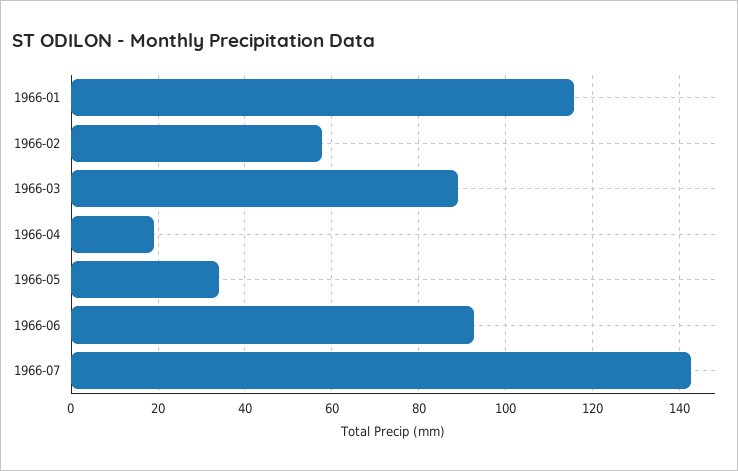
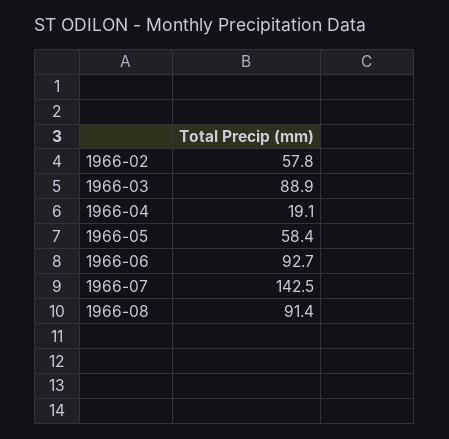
1966-01: 116 -> none
1966-05: 34 -> 58.4
1966-08: none -> 91.4

